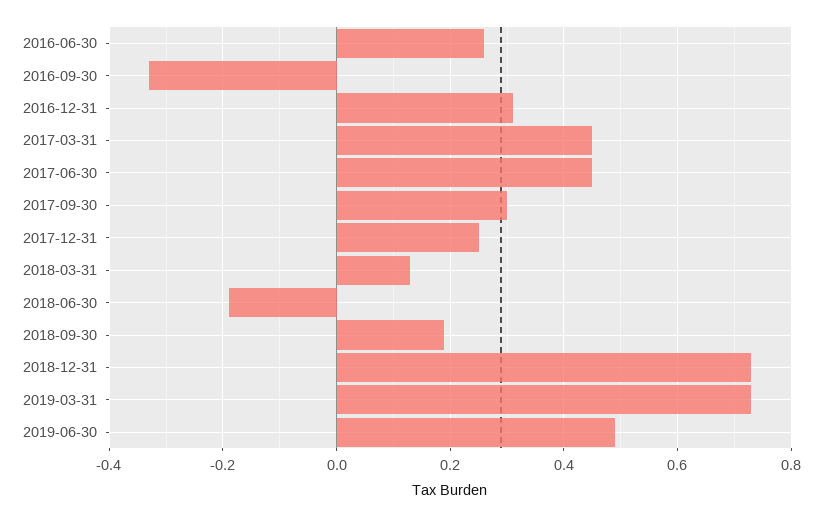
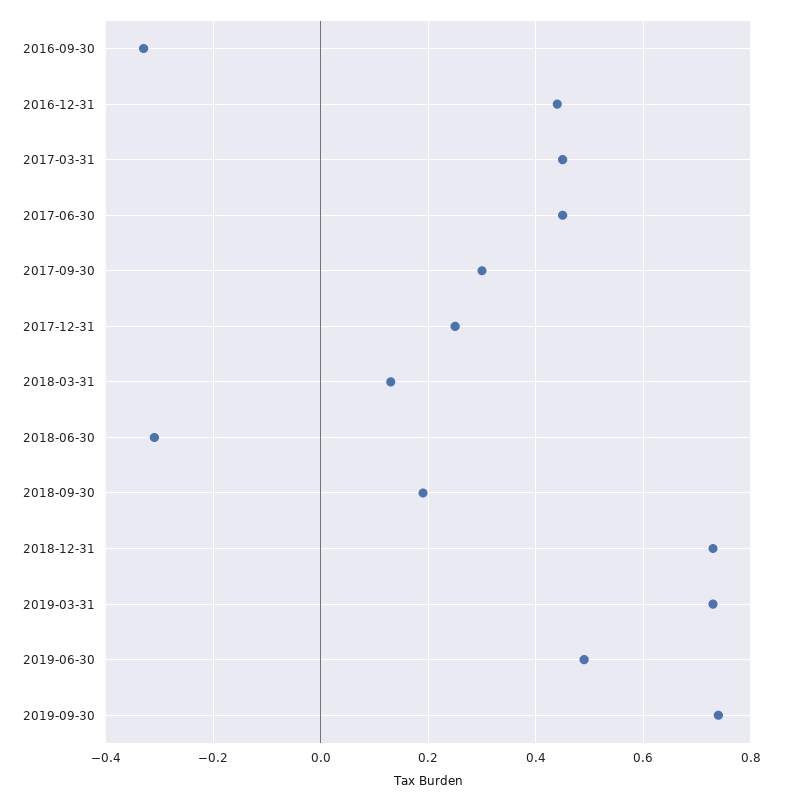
2016-06-30: 0.25 -> none
2016-12-31: 0.3 -> 0.45
2018-06-30: -0.2 -> -0.3
2019-09-30: none -> 0.75

